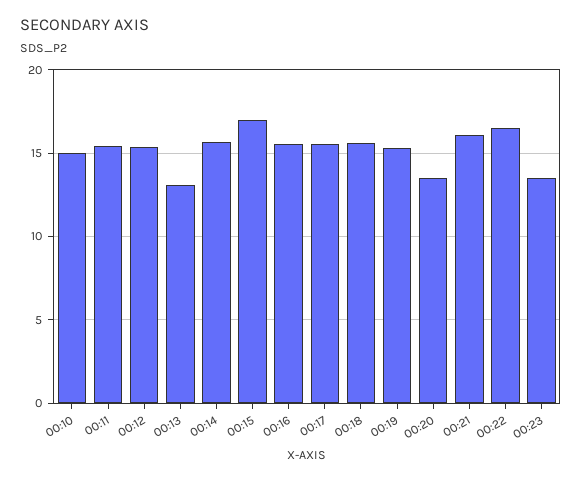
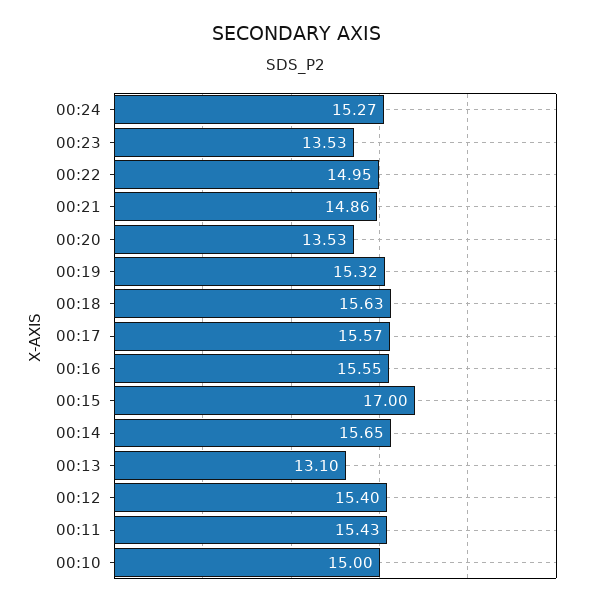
00:21: 16 -> 14.86
00:22: 16.5 -> 14.95
00:24: none -> 15.27

